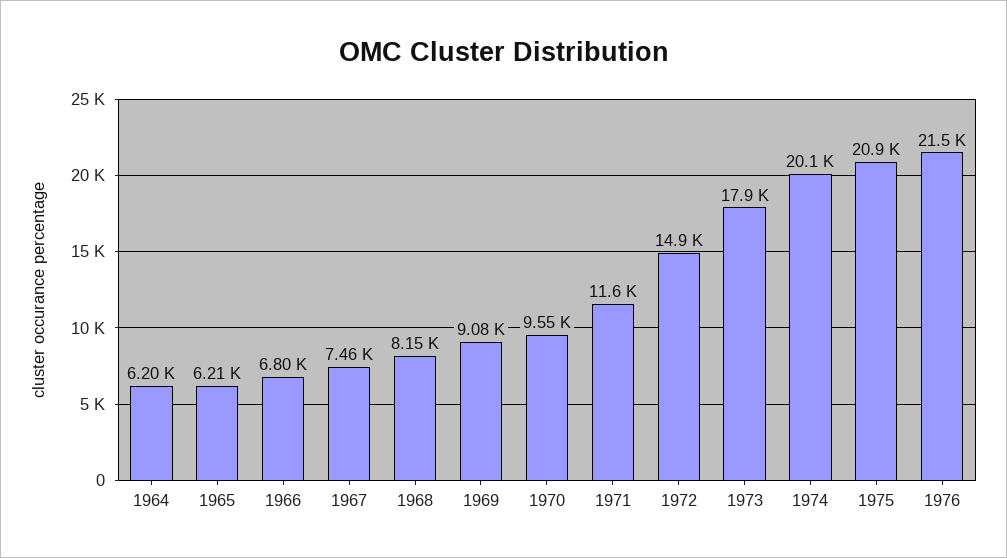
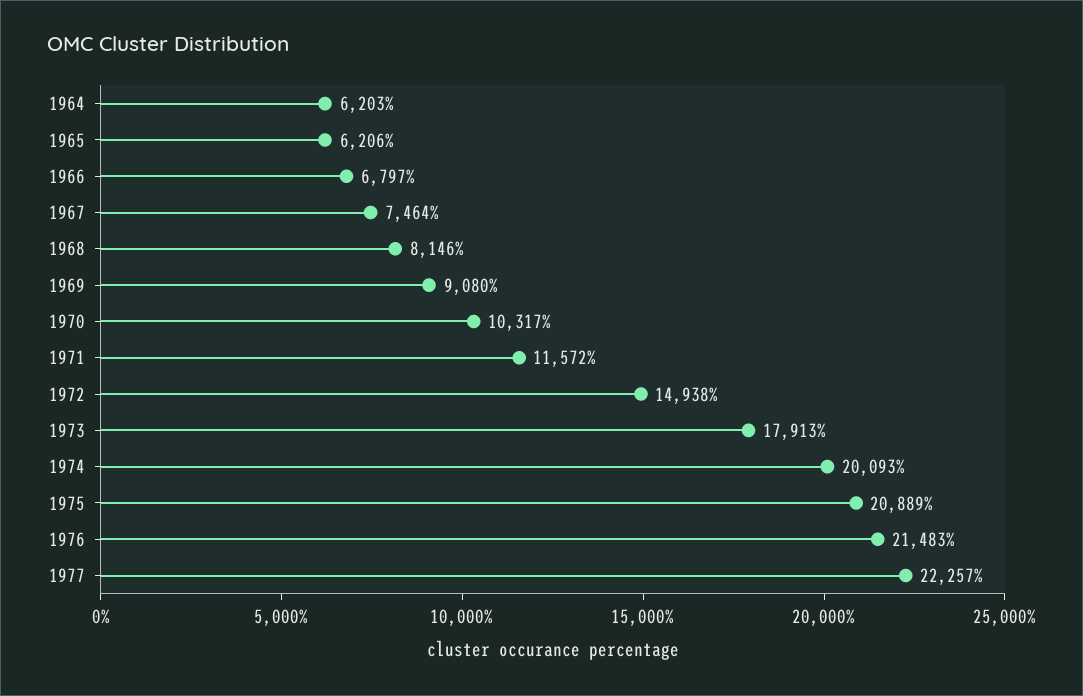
1970: 9550 -> 10317
1977: none -> 22257

